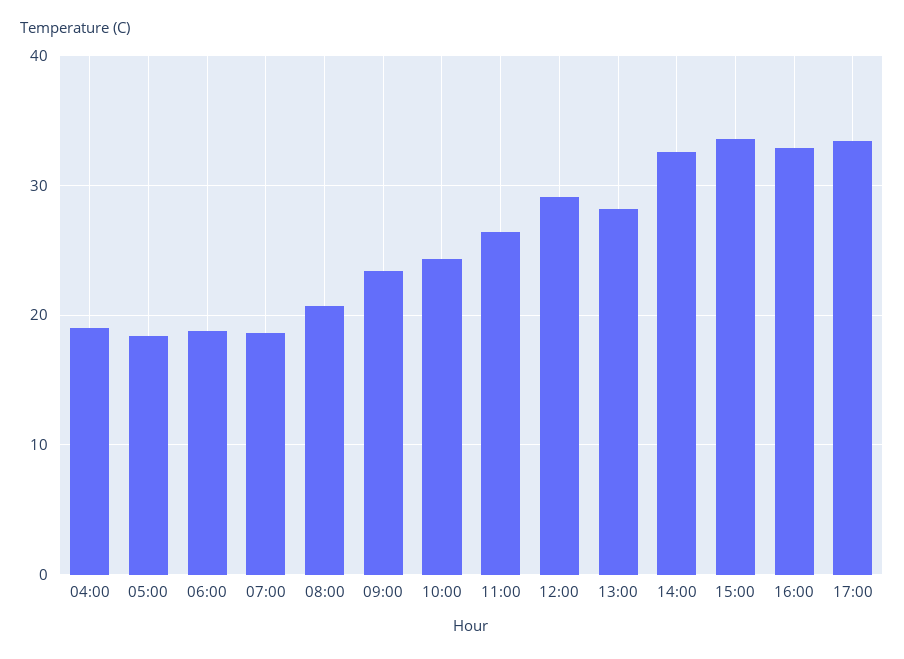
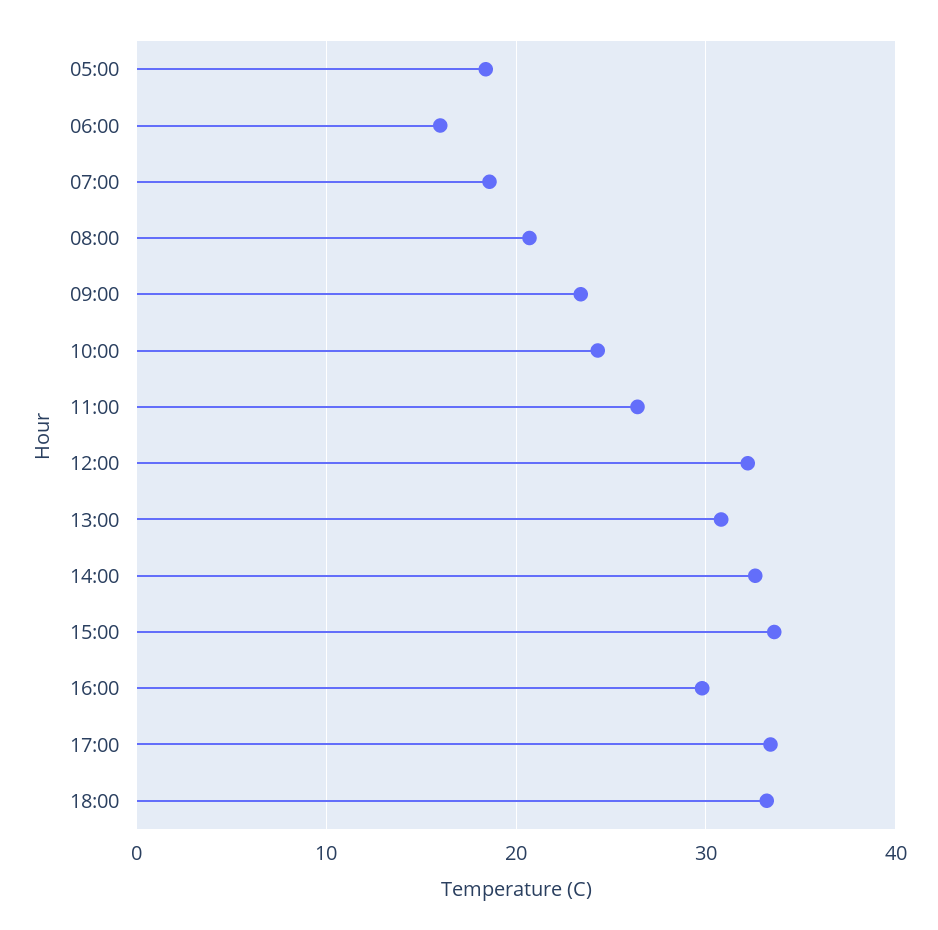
04:00: 19 -> none
06:00: 19 -> 16
12:00: 29 -> 32
13:00: 28 -> 31
16:00: 33 -> 30
18:00: none -> 33

